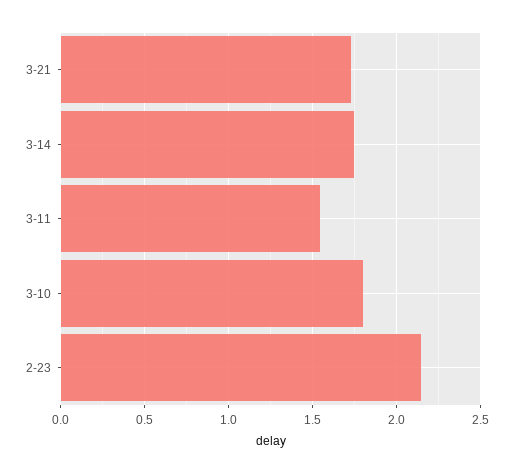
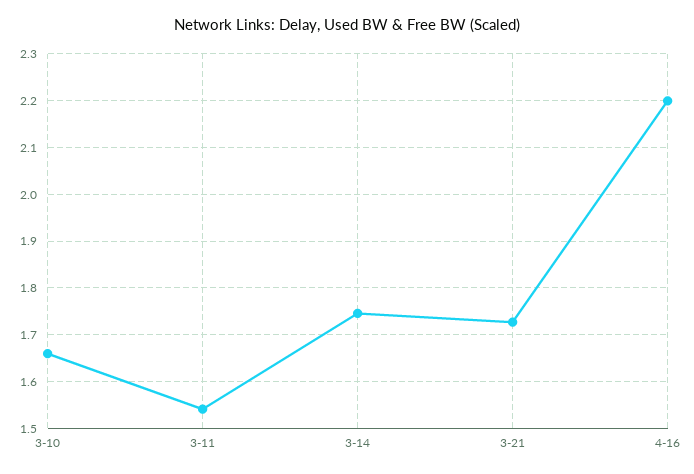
3-10: 1.8 -> 1.66
2-23: 2.15 -> none
4-16: none -> 2.2

